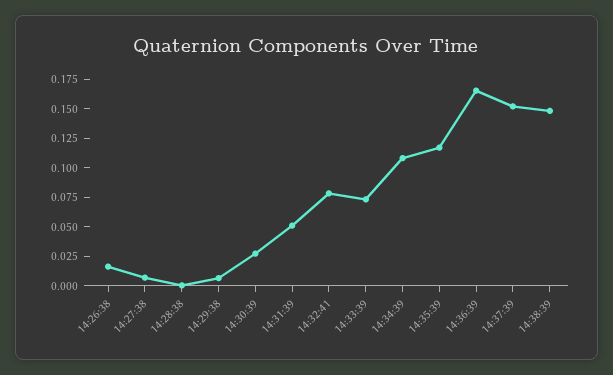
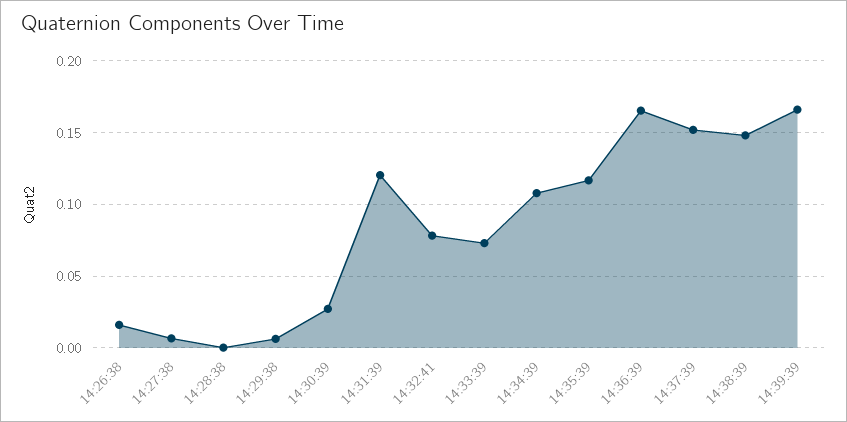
14:31:39: 0.05 -> 0.12
14:39:39: none -> 0.165

